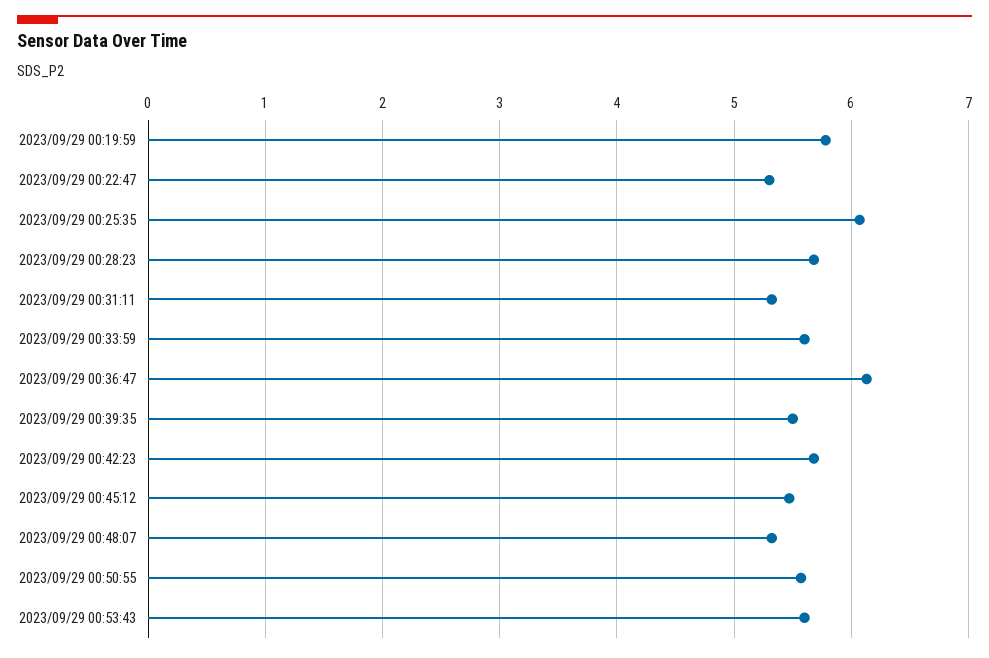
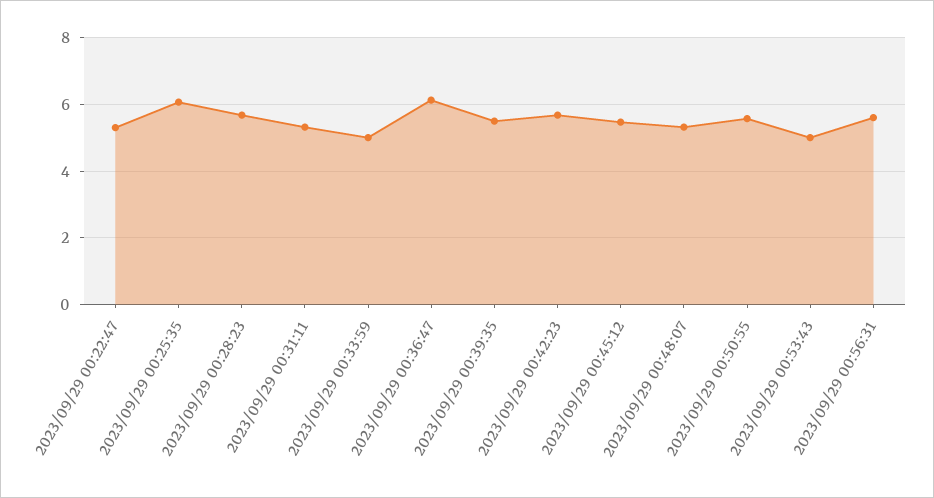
2023/09/29 00:19:59: 5.8 -> none
2023/09/29 00:33:59: 5.6 -> 5
2023/09/29 00:53:43: 5.6 -> 5
2023/09/29 00:56:31: none -> 5.6

